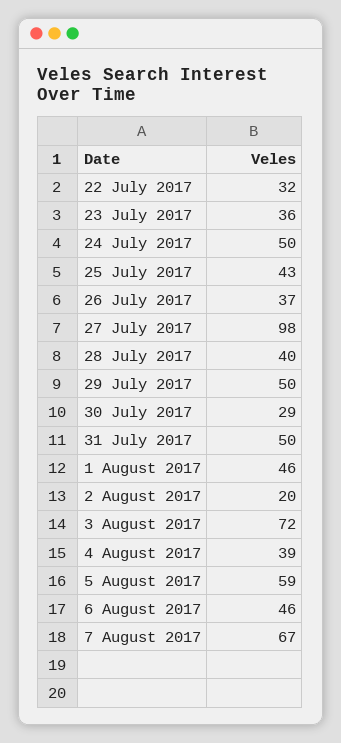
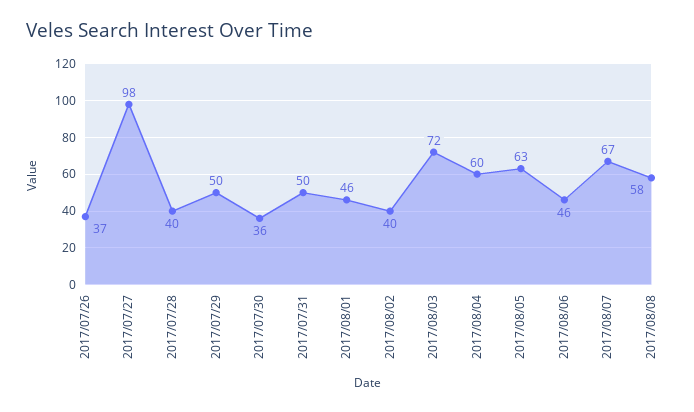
22 July 2017: 32 -> none
23 July 2017: 36 -> none
24 July 2017: 50 -> none
25 July 2017: 43 -> none
30 July 2017: 29 -> 36
2 August 2017: 20 -> 40
4 August 2017: 39 -> 60
5 August 2017: 59 -> 63
2017/08/08: none -> 58

